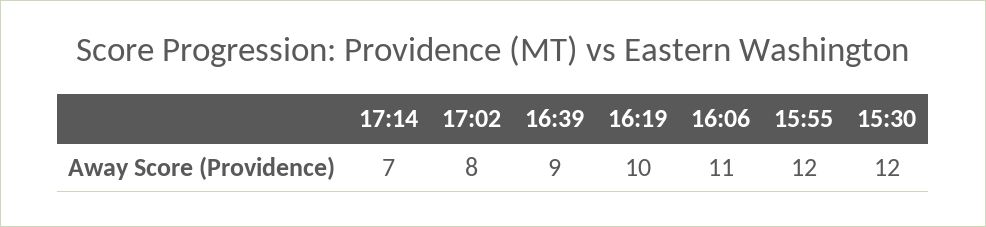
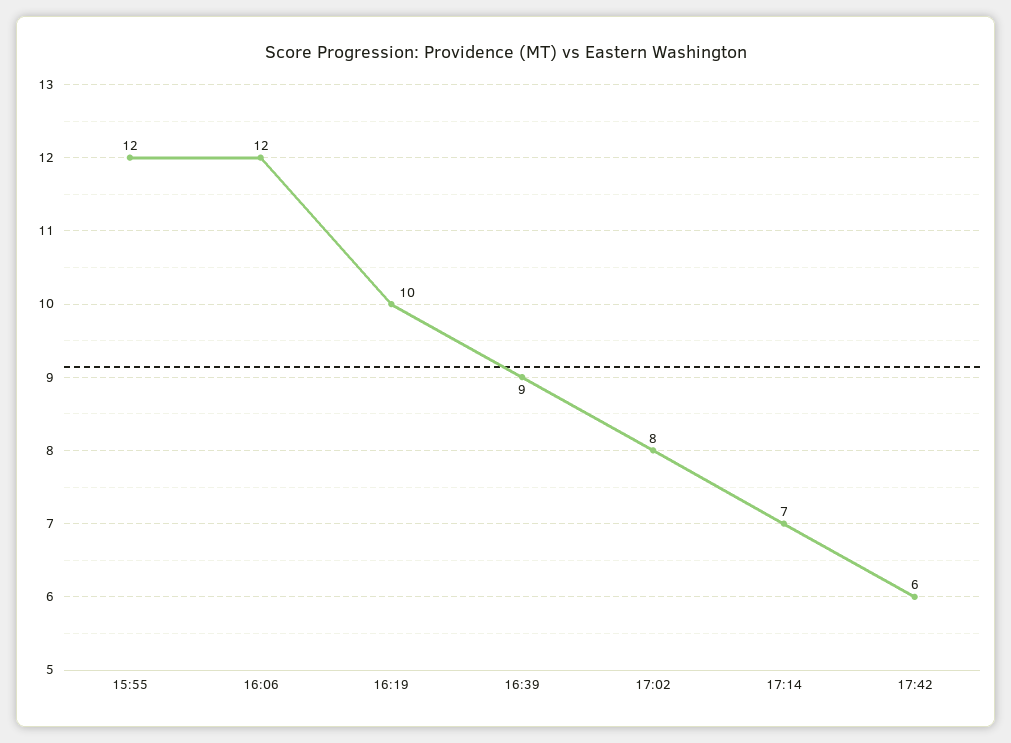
16:06: 11 -> 12
15:30: 12 -> none
17:42: none -> 6

